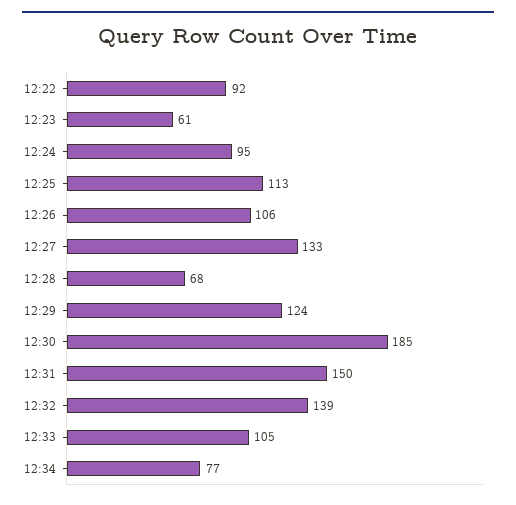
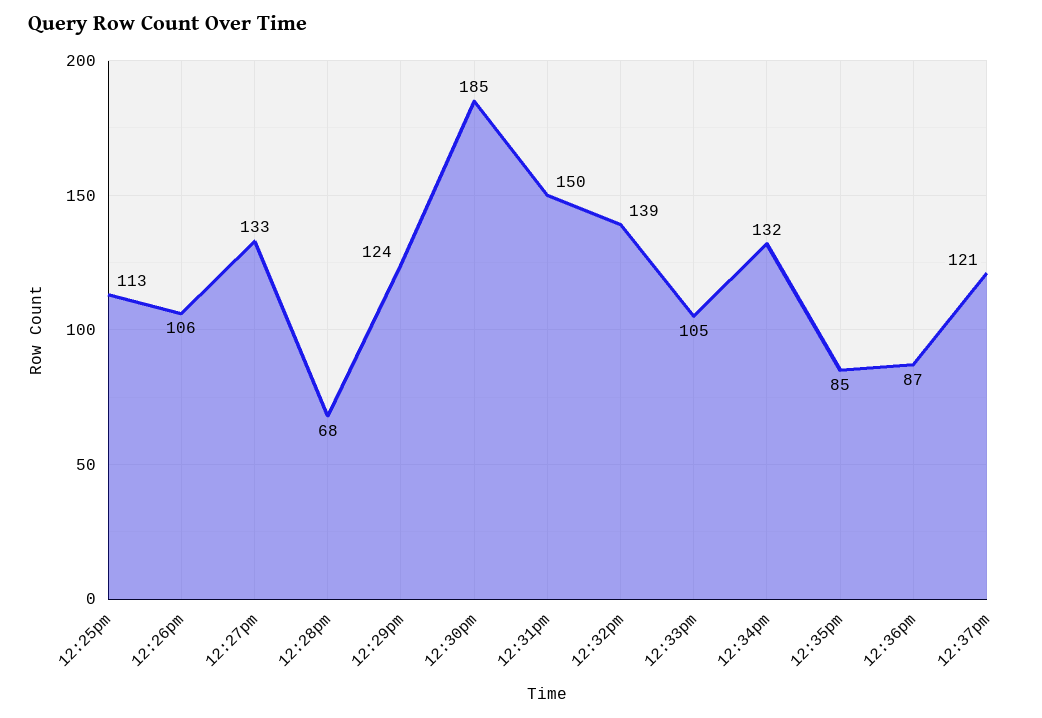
12:22: 92 -> none
12:23: 61 -> none
12:24: 95 -> none
12:34: 77 -> 132
12:35pm: none -> 85
12:36pm: none -> 87
12:37pm: none -> 121

